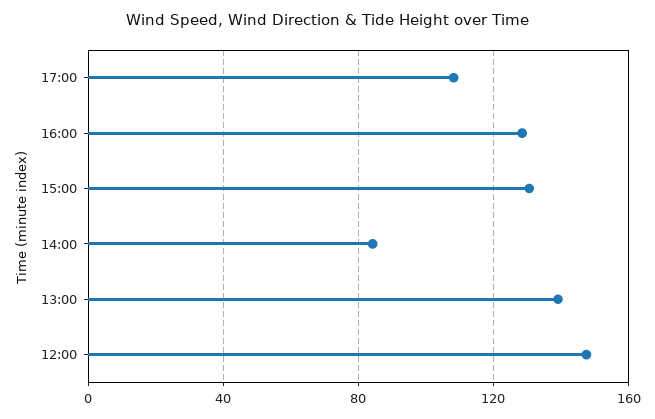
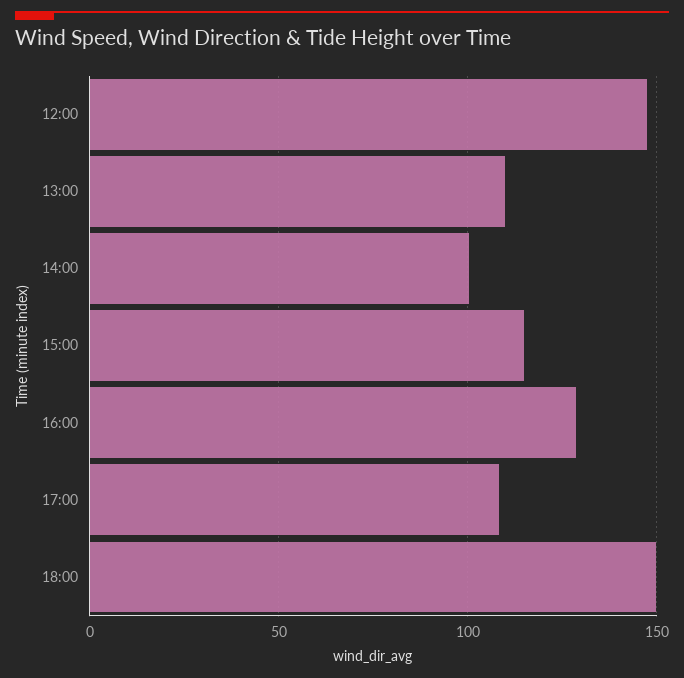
15:00: 130 -> 115
14:00: 85 -> 100
13:00: 140 -> 110
18:00: none -> 150

